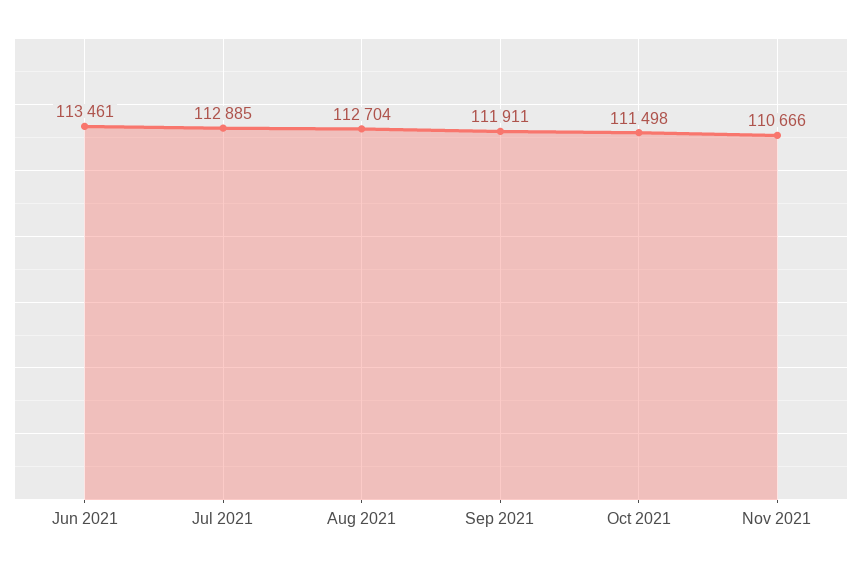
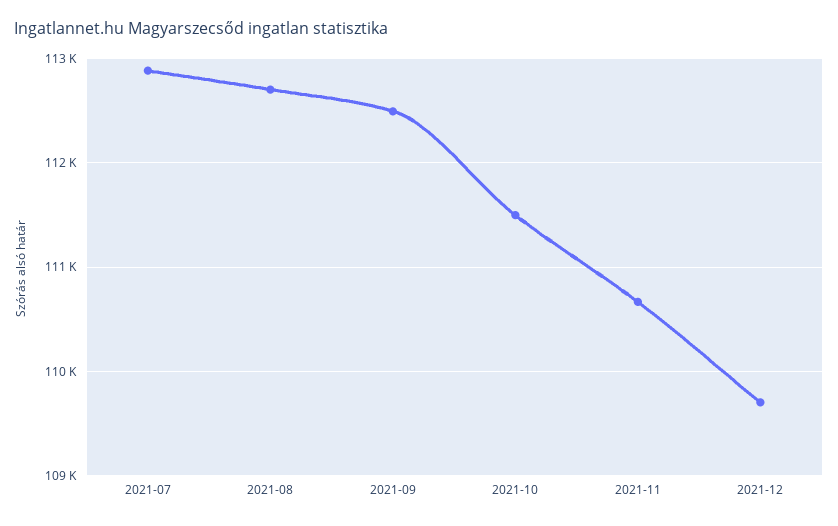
Jun 2021: 113461 -> none
Sep 2021: 111911 -> 112500
2021-12: none -> 109700

